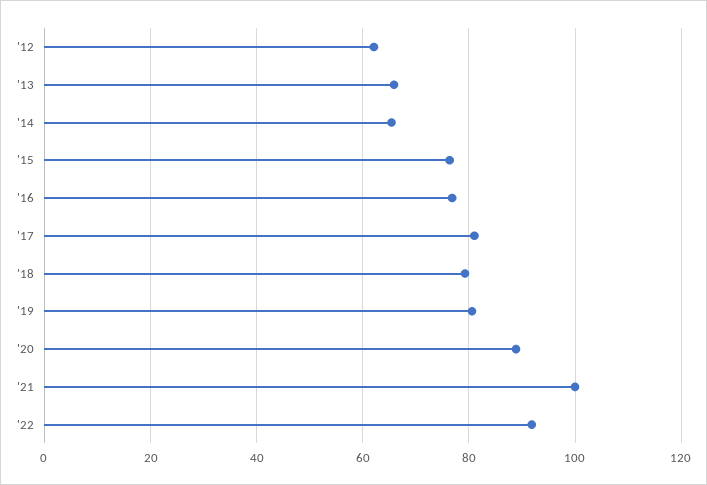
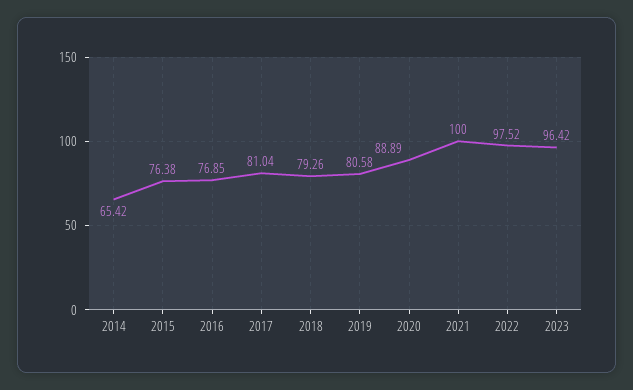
'12: 62 -> none
'13: 66 -> none
'22: 92 -> 97.52
2023: none -> 96.42

